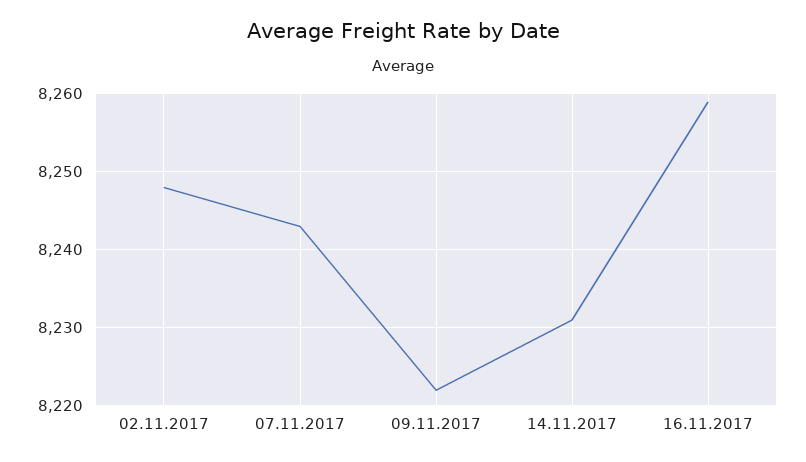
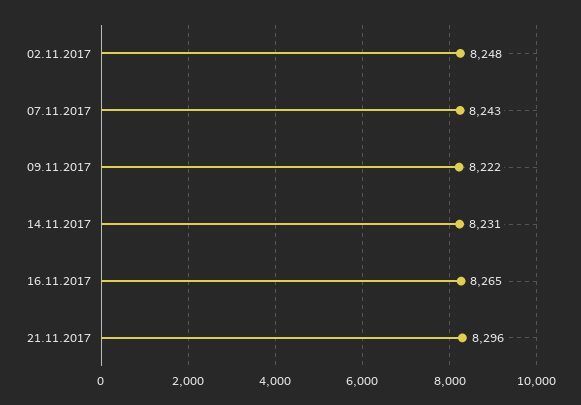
16.11.2017: 8259 -> 8265
21.11.2017: none -> 8296

